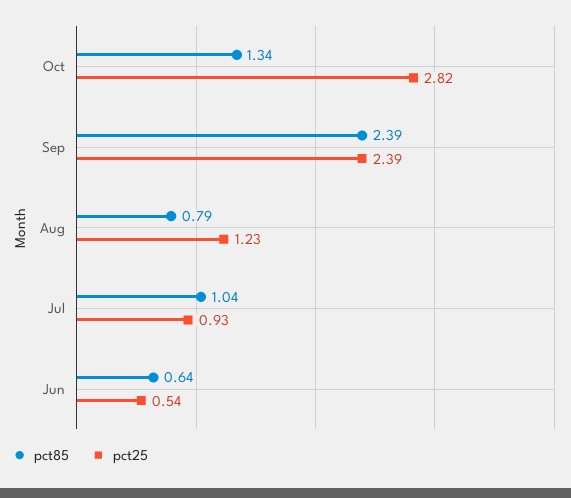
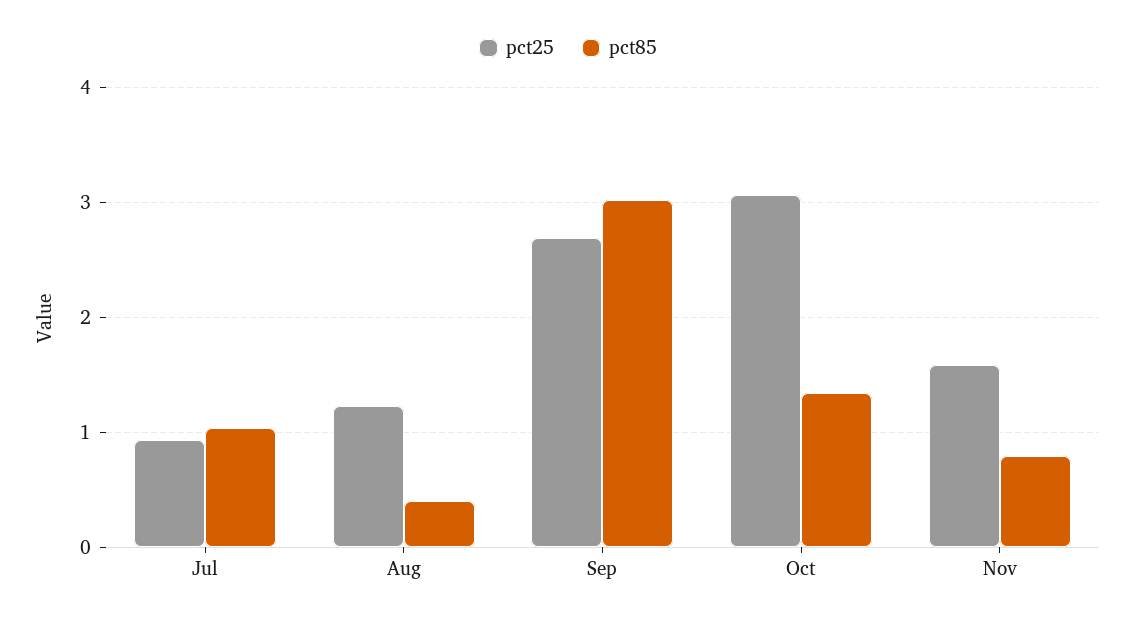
pct25, Oct: 2.82 -> 3.1
pct85, Sep: 2.39 -> 3
pct25, Sep: 2.39 -> 2.7
pct85, Aug: 0.79 -> 0.4
pct85, Jun: 0.64 -> none
pct25, Jun: 0.54 -> none
pct25, Nov: none -> 1.6
pct85, Nov: none -> 0.8

